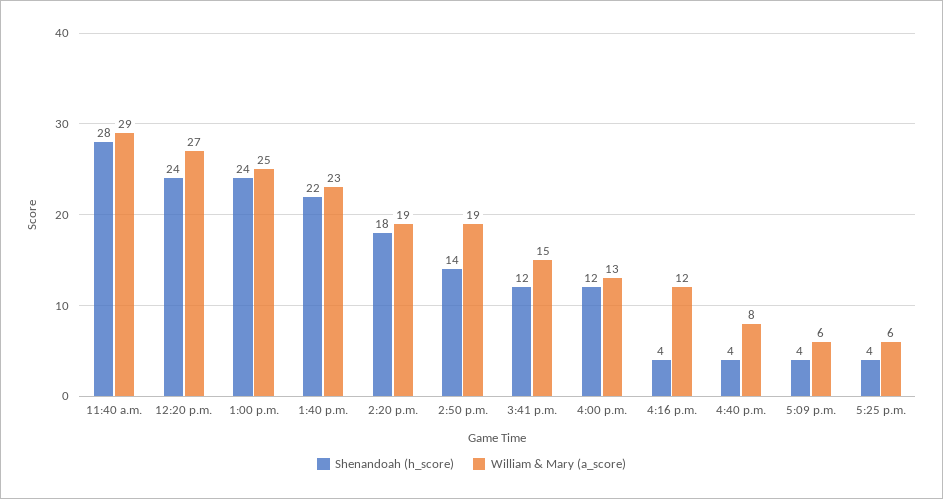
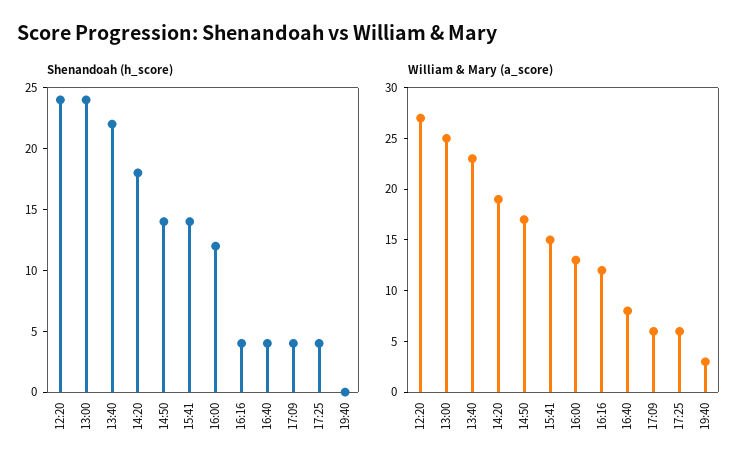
Shenandoah (h_score), 11:40 a.m.: 28 -> none
William & Mary (a_score), 11:40 a.m.: 29 -> none
William & Mary (a_score), 2:50 p.m.: 19 -> 17
Shenandoah (h_score), 3:41 p.m.: 12 -> 14
Shenandoah (h_score), 19:40: none -> 0
William & Mary (a_score), 19:40: none -> 3

